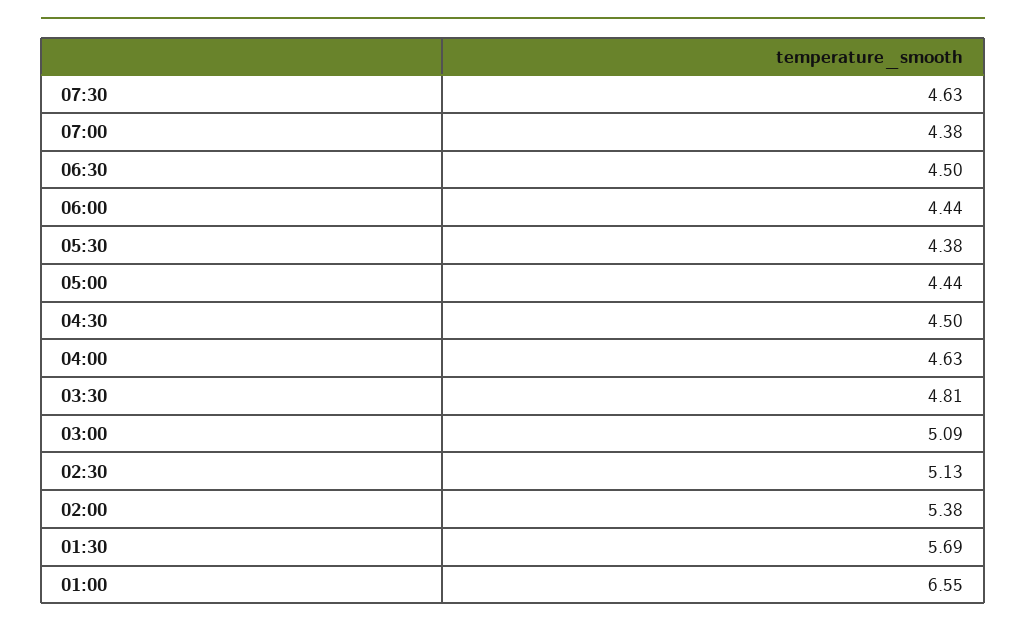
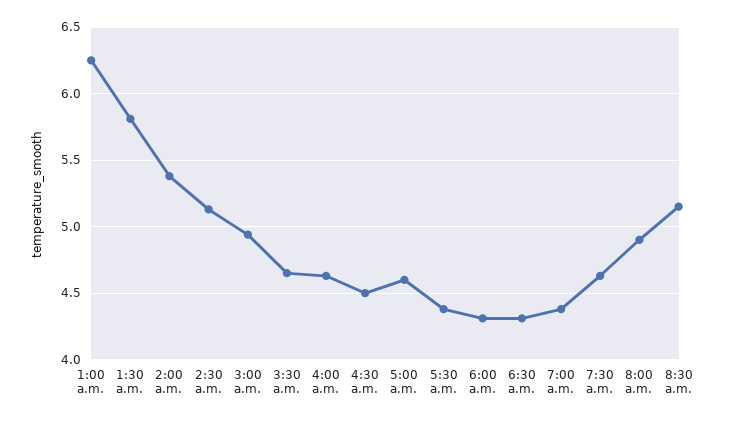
06:30: 4.5 -> 4.3
06:00: 4.44 -> 4.3
05:00: 4.44 -> 4.6
03:30: 4.81 -> 4.65
03:00: 5.09 -> 4.95
01:30: 5.69 -> 5.8
01:00: 6.55 -> 6.25
8:00 a.m.: none -> 4.9
8:30 a.m.: none -> 5.15

